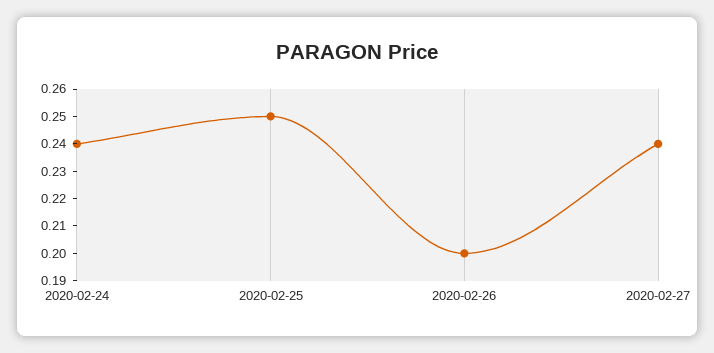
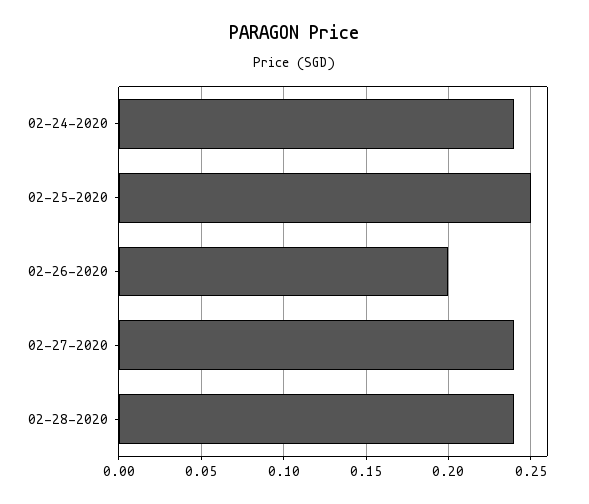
02-28-2020: none -> 0.24

